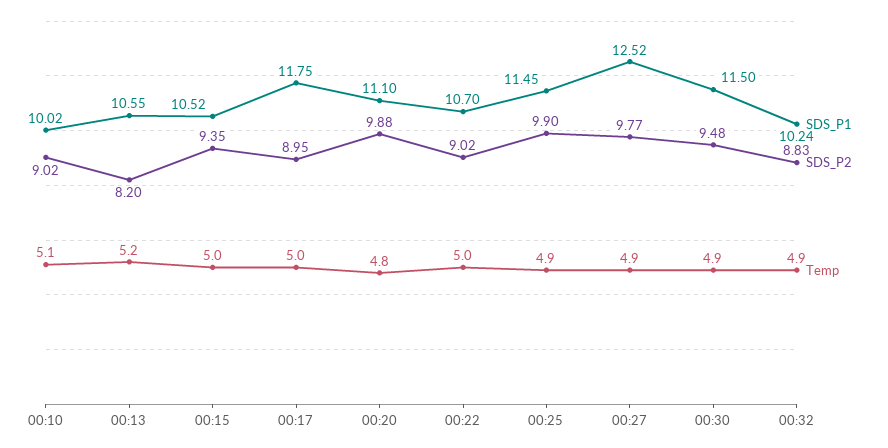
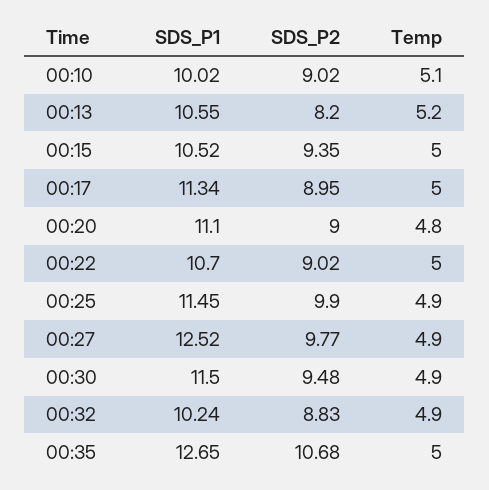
SDS_P1, 00:17: 11.75 -> 11.34
SDS_P2, 00:20: 9.88 -> 9
SDS_P1, 00:35: none -> 12.65
SDS_P2, 00:35: none -> 10.68
Temp, 00:35: none -> 5

